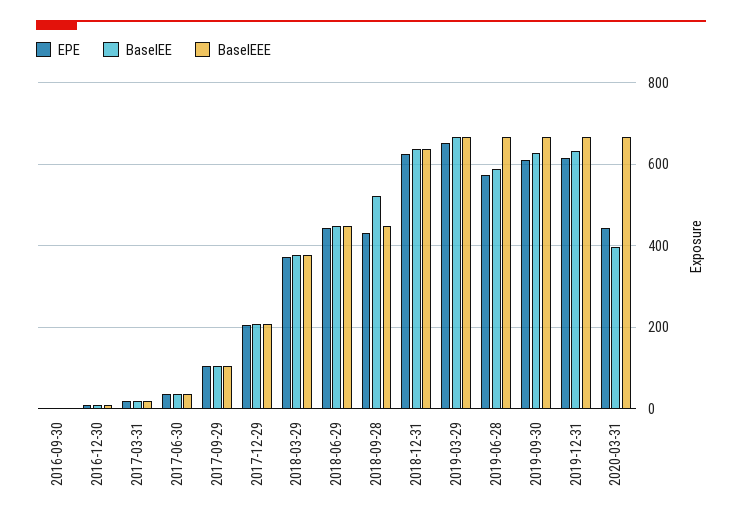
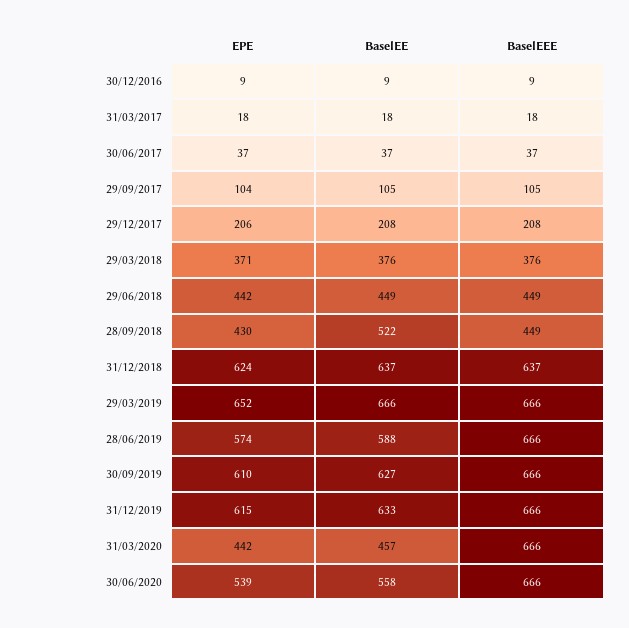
EPE, 2016-09-30: 0 -> none
BaselEE, 2016-09-30: 0 -> none
BaselEEE, 2016-09-30: 0 -> none
BaselEE, 2020-03-31: 400 -> 457
EPE, 30/06/2020: none -> 539
BaselEE, 30/06/2020: none -> 558
BaselEEE, 30/06/2020: none -> 666

